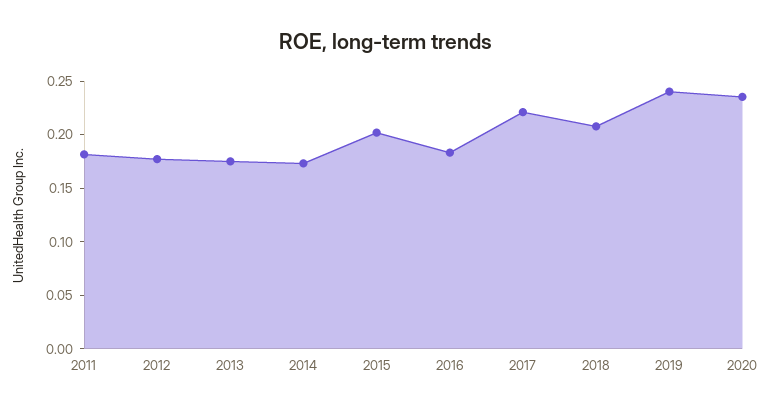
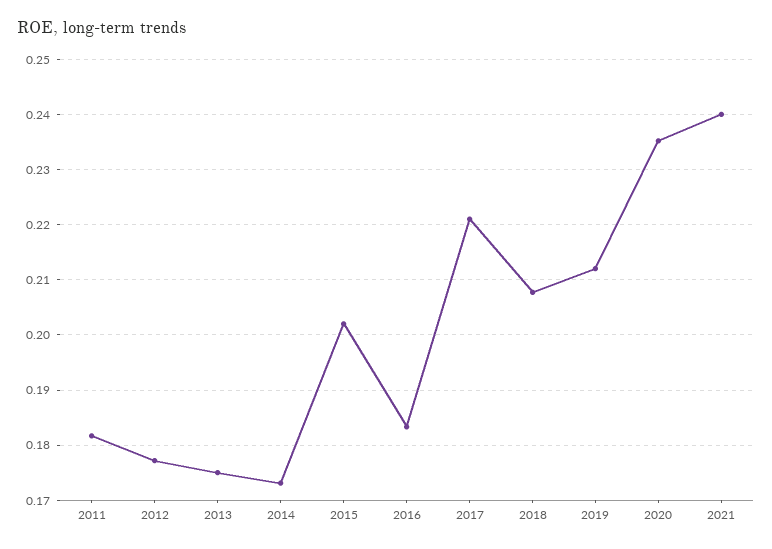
2019: 0.24 -> 0.212
2021: none -> 0.24

